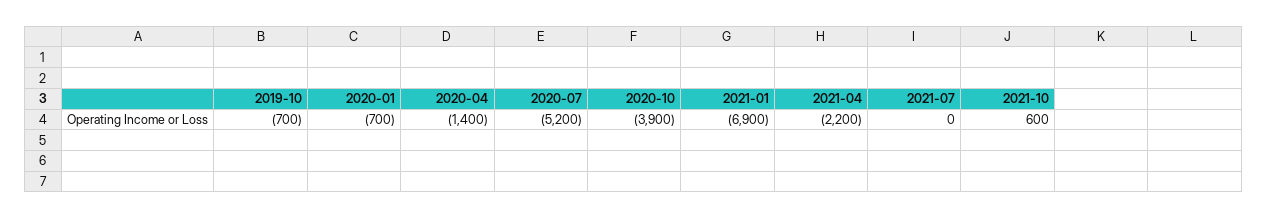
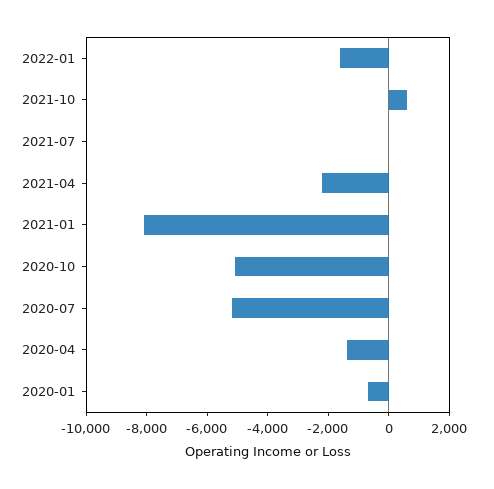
2019-10: -700 -> none
2020-10: -3900 -> -5000
2021-01: -6900 -> -8000
2022-01: none -> -1500

